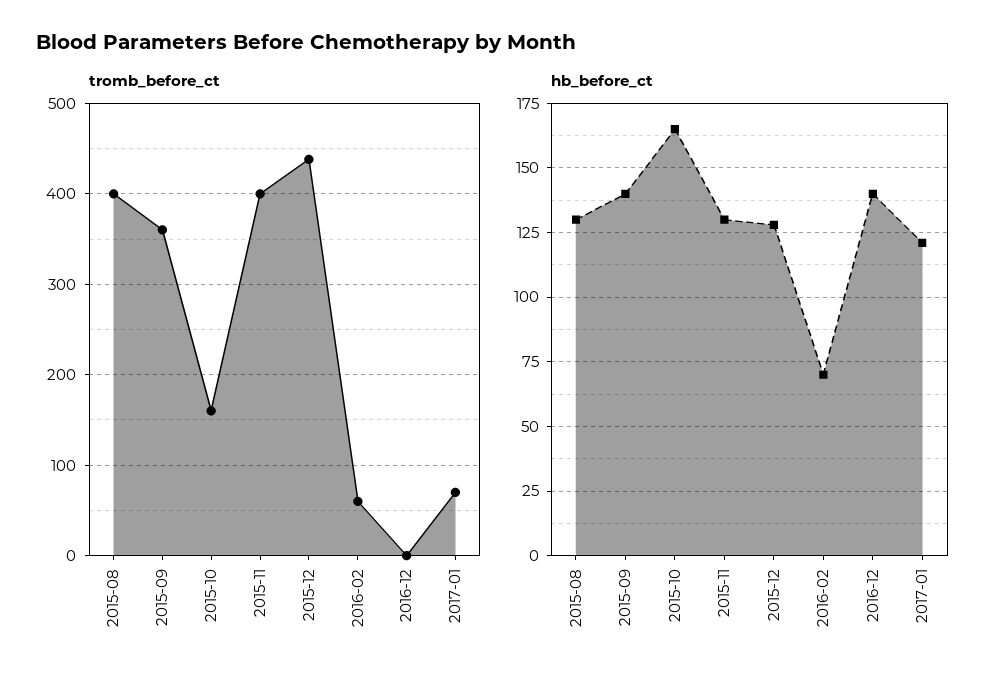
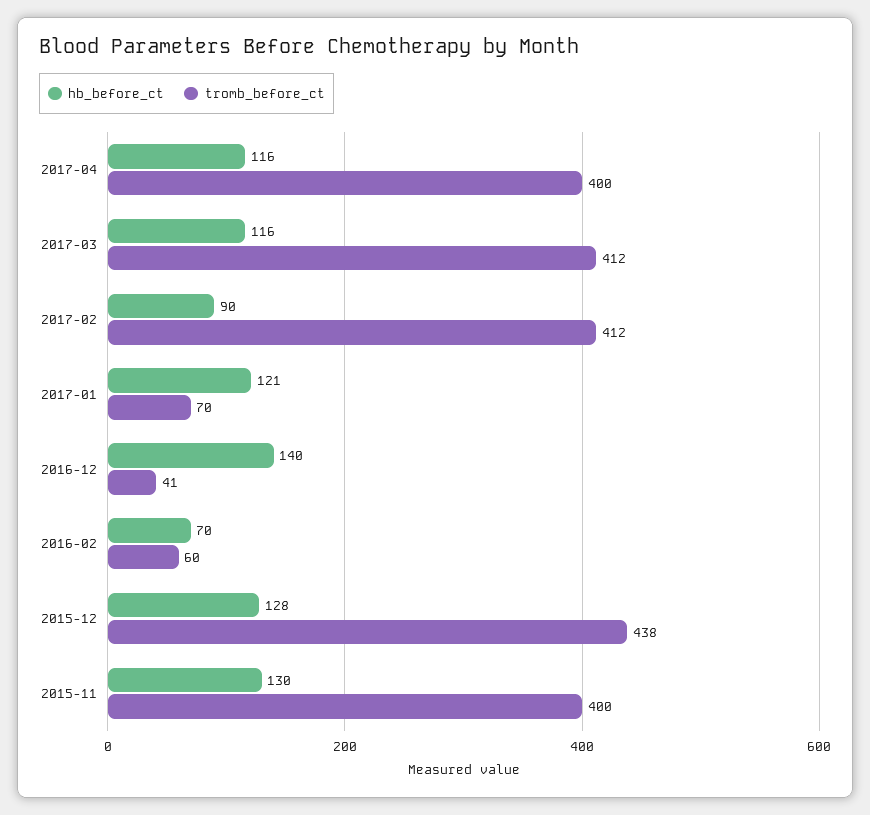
tromb_before_ct, 2015-08: 400 -> none
tromb_before_ct, 2015-09: 360 -> none
tromb_before_ct, 2015-10: 160 -> none
tromb_before_ct, 2016-12: 0 -> 41
hb_before_ct, 2015-08: 130 -> none
hb_before_ct, 2015-09: 140 -> none
hb_before_ct, 2015-10: 165 -> none
hb_before_ct, 2017-04: none -> 116
tromb_before_ct, 2017-04: none -> 400
hb_before_ct, 2017-03: none -> 116
tromb_before_ct, 2017-03: none -> 412
hb_before_ct, 2017-02: none -> 90
tromb_before_ct, 2017-02: none -> 412

